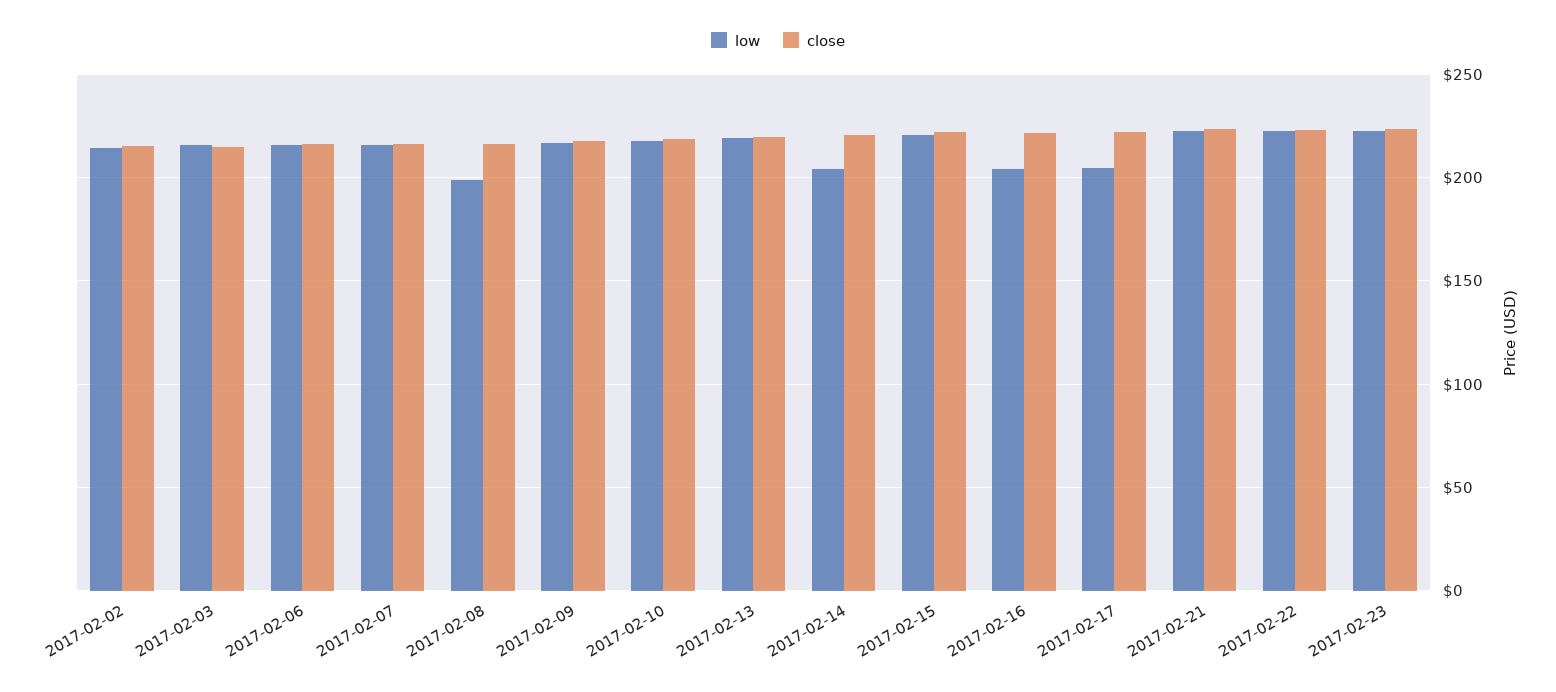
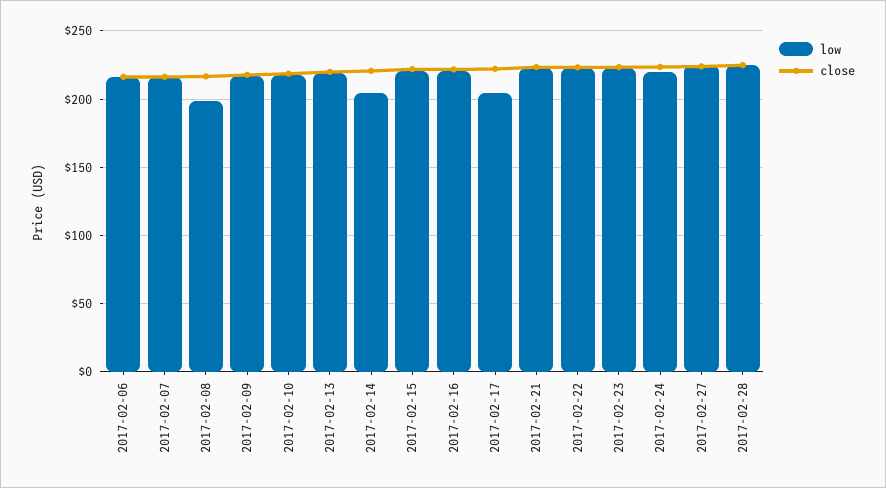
low, 2017-02-02: 215 -> none
close, 2017-02-02: 215 -> none
low, 2017-02-03: 215 -> none
close, 2017-02-03: 215 -> none
low, 2017-02-16: 205 -> 220
low, 2017-02-24: none -> 220
close, 2017-02-24: none -> 225
low, 2017-02-27: none -> 225
close, 2017-02-27: none -> 225
low, 2017-02-28: none -> 225
close, 2017-02-28: none -> 225

